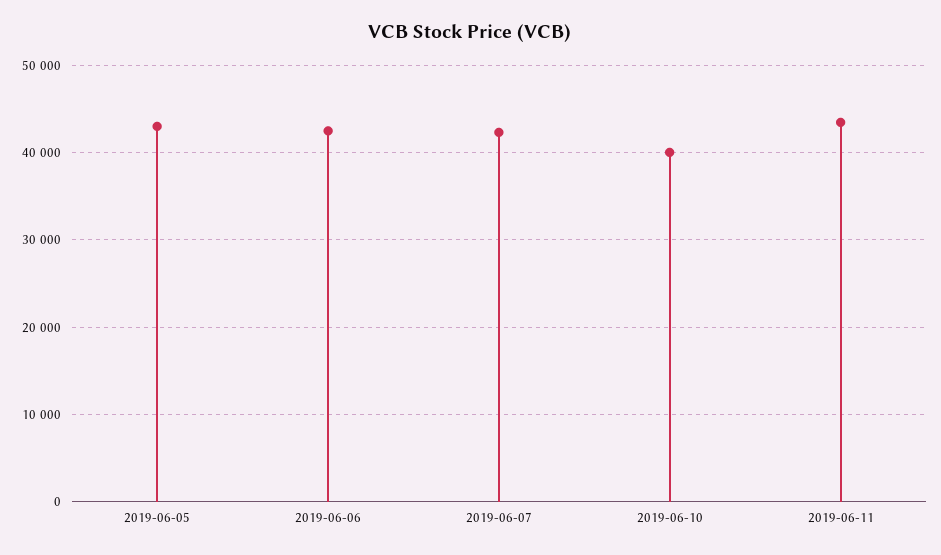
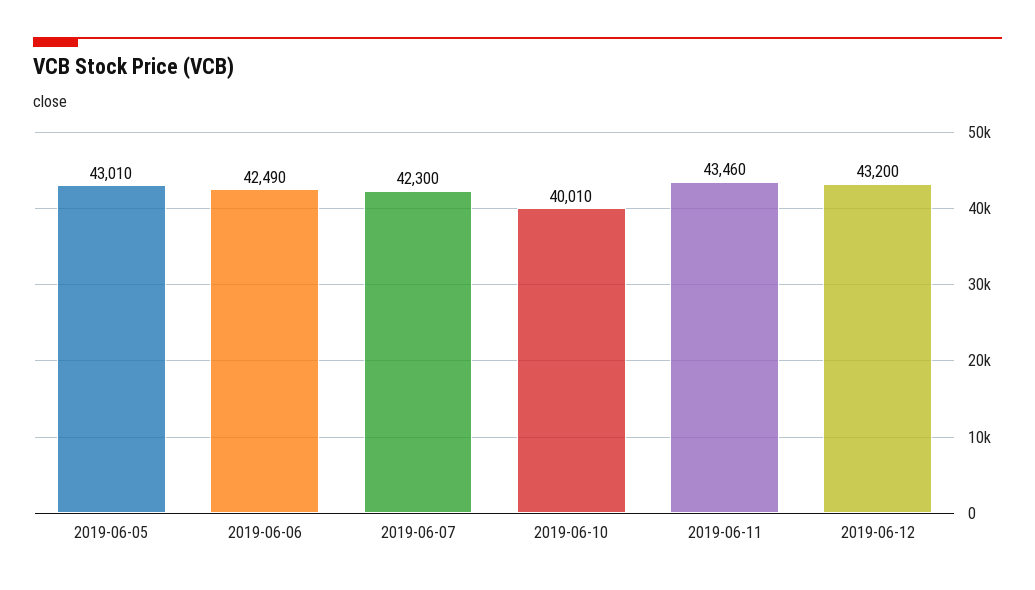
2019-06-12: none -> 43200

